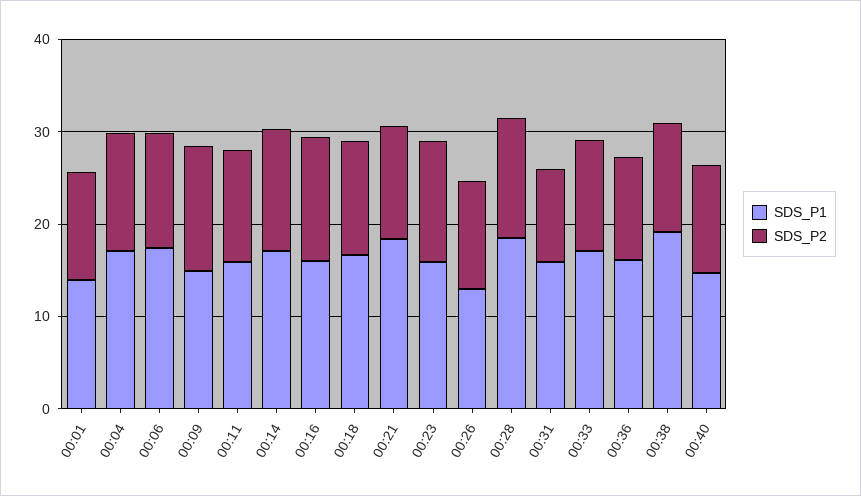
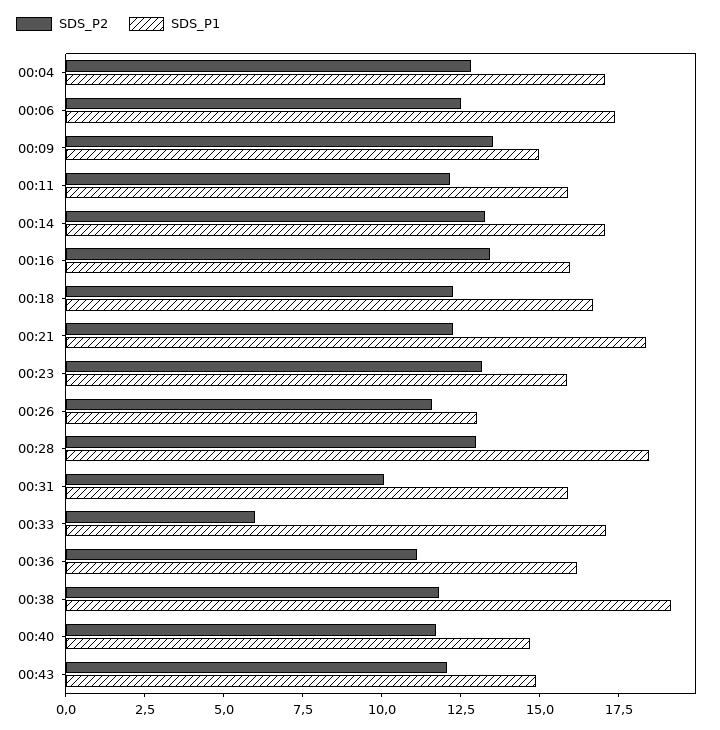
SDS_P1, 00:01: 14 -> none
SDS_P2, 00:01: 12 -> none
SDS_P2, 00:33: 12 -> 6
SDS_P2, 00:43: none -> 12
SDS_P1, 00:43: none -> 15

